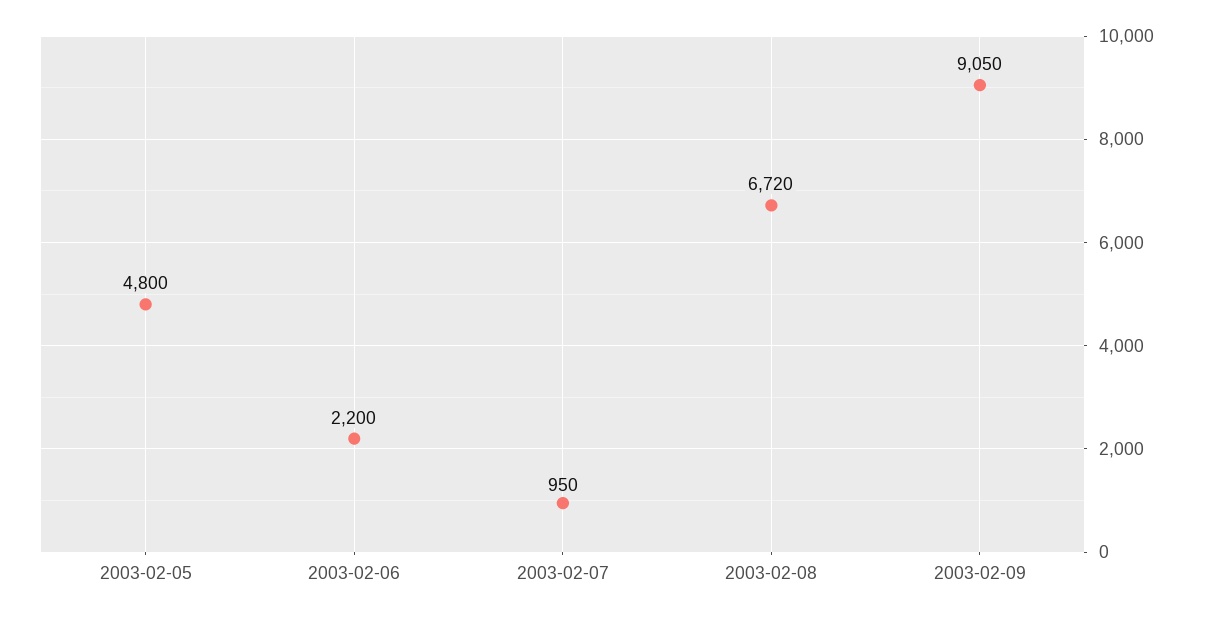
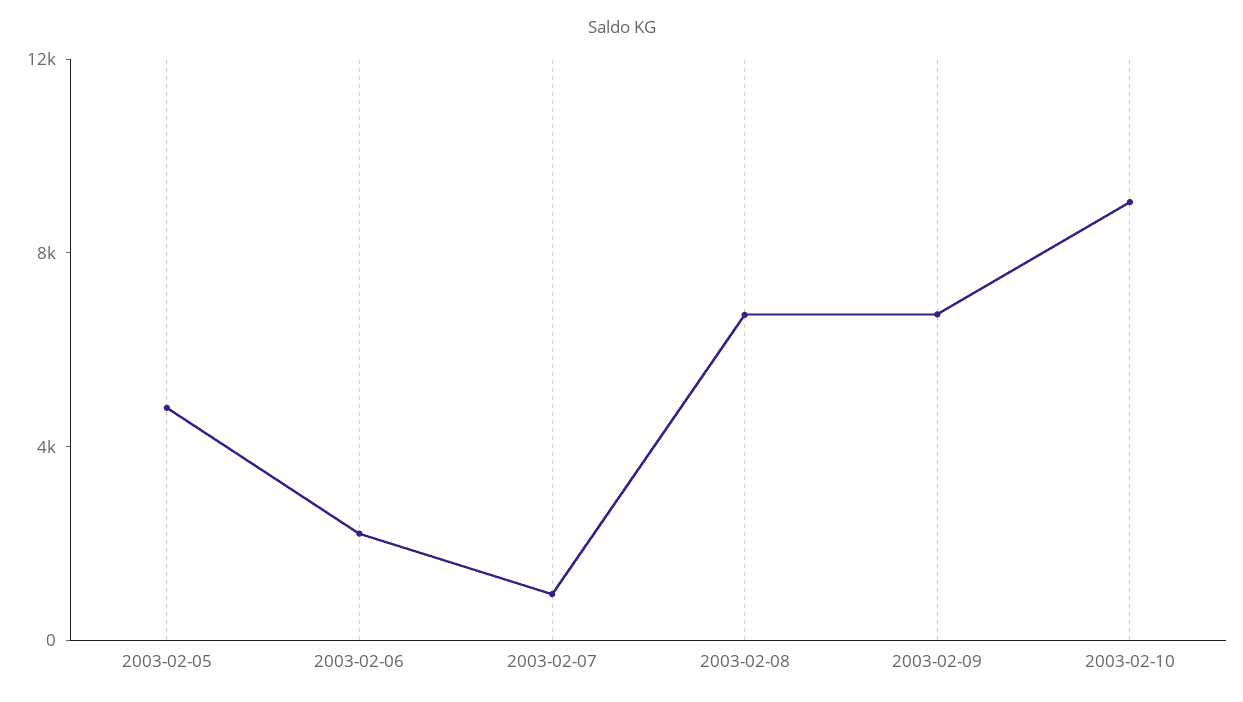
2003-02-09: 9050 -> 7000
2003-02-10: none -> 9000

